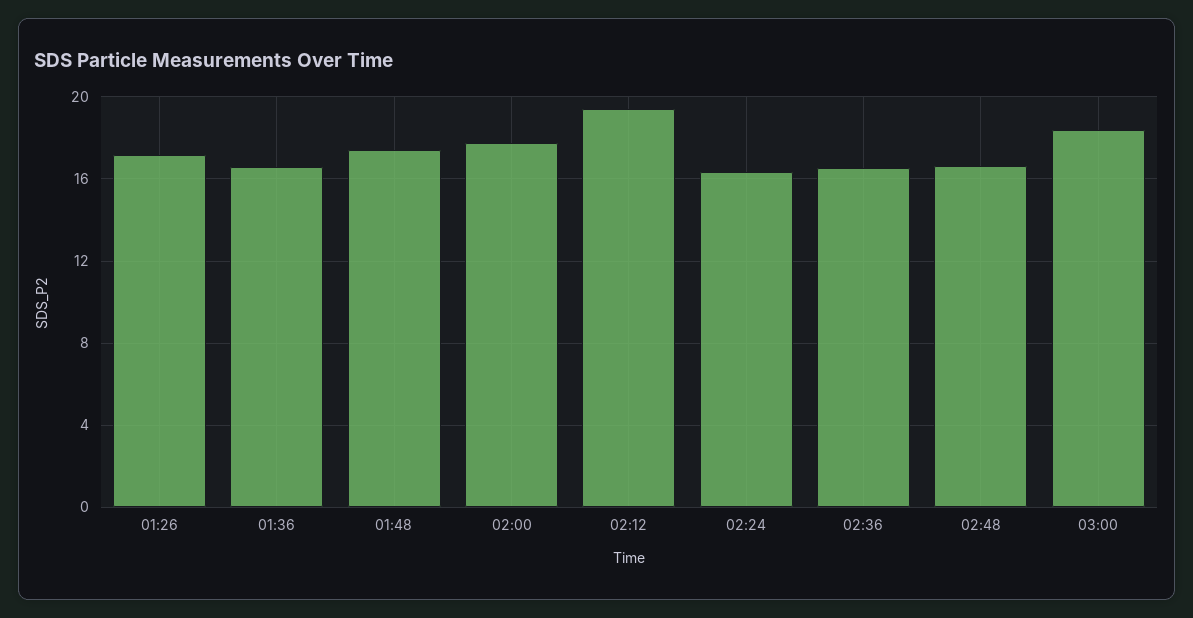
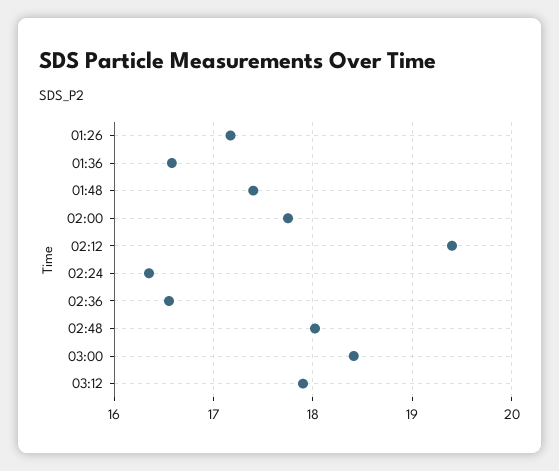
02:48: 16.5 -> 18
03:12: none -> 17.9

